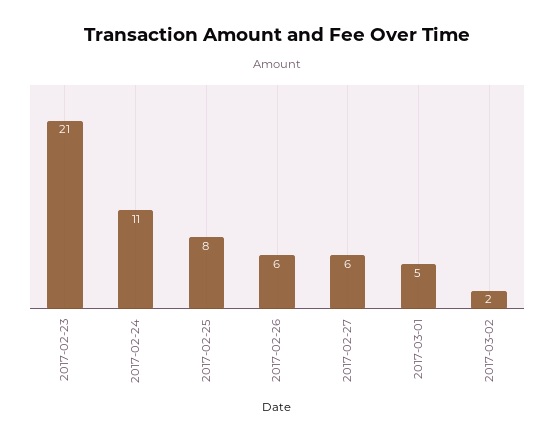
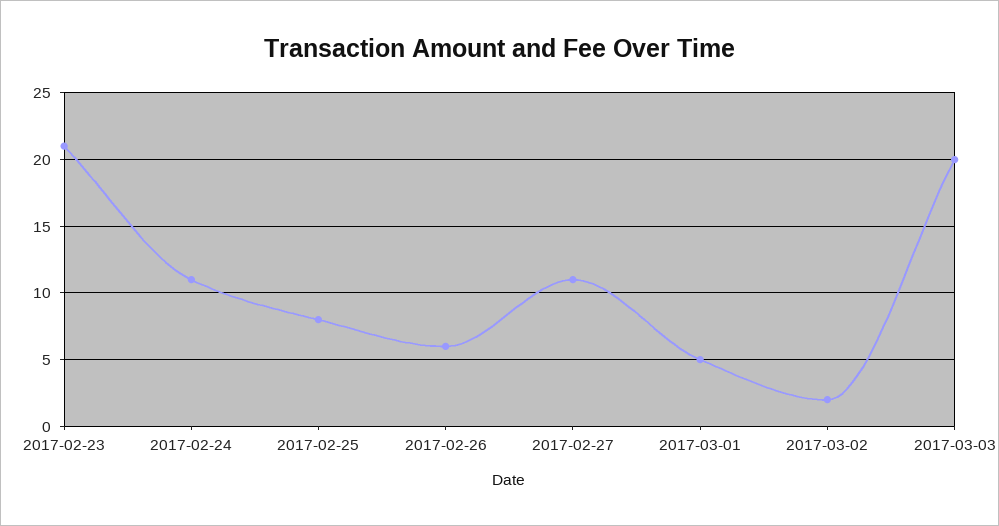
2017-02-27: 6 -> 11
2017-03-03: none -> 20

